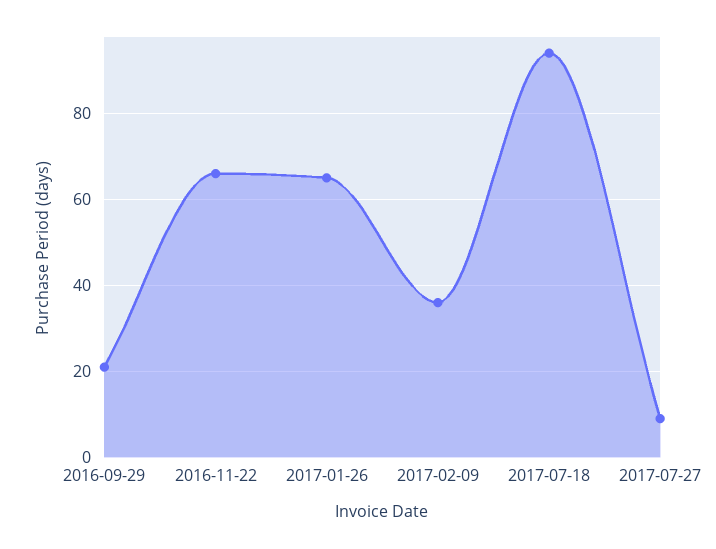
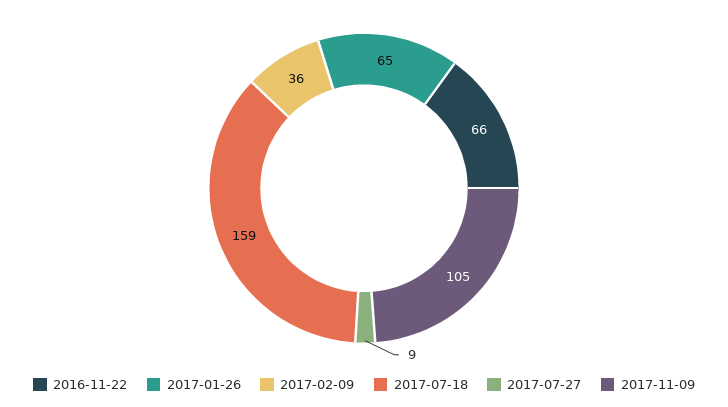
2016-09-29: 20 -> none
2017-07-18: 95 -> 159
2017-11-09: none -> 105

